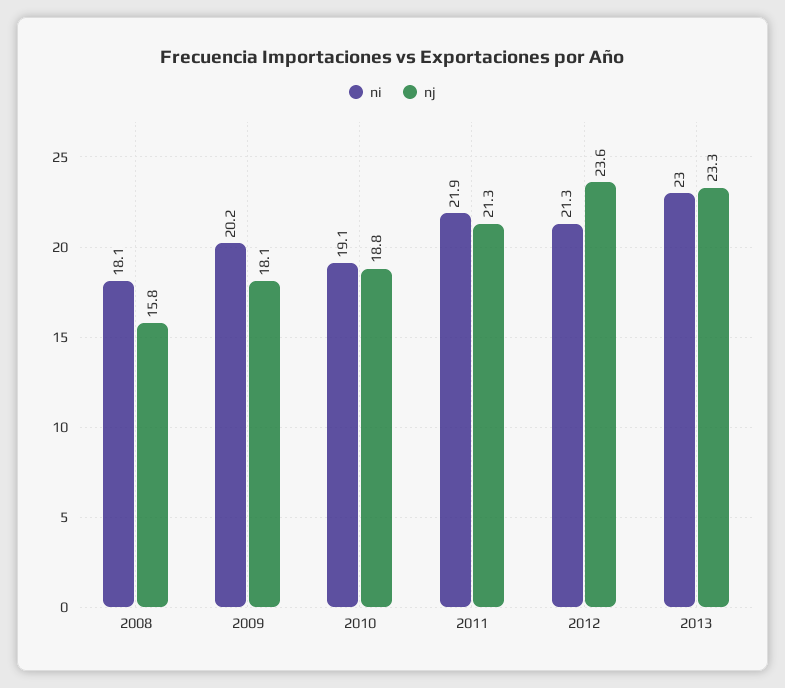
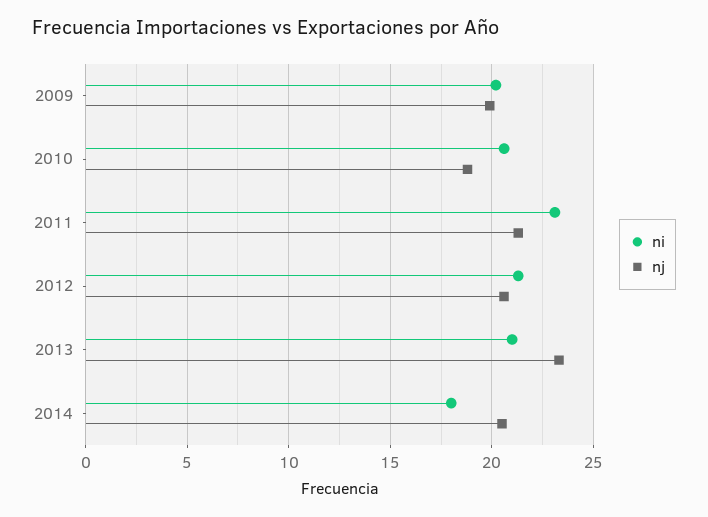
ni, 2008: 18.1 -> none
nj, 2008: 15.8 -> none
nj, 2009: 18.1 -> 20
ni, 2010: 19.1 -> 20.5
ni, 2011: 21.9 -> 23
nj, 2012: 23.6 -> 20.5
ni, 2013: 23 -> 21
ni, 2014: none -> 18
nj, 2014: none -> 20.5

